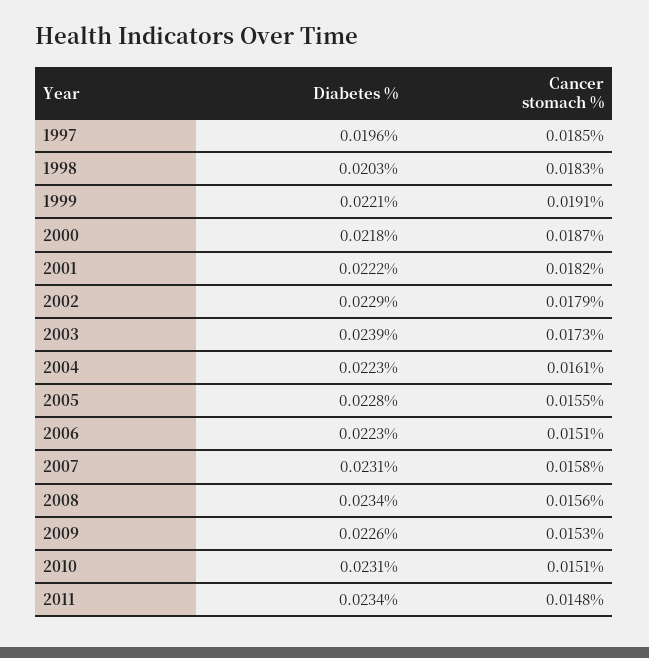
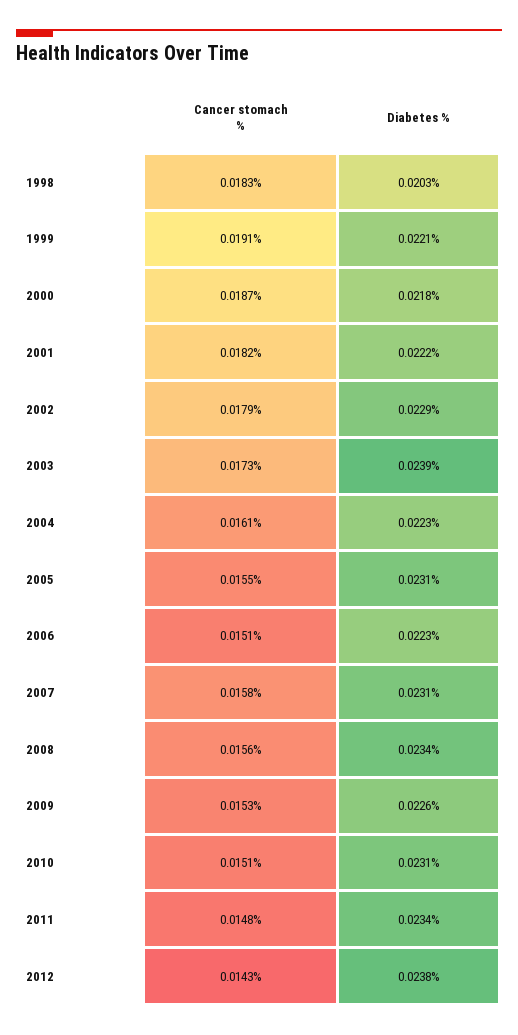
Diabetes %, 1997: 0.0196 -> none
Cancer stomach %, 1997: 0.0185 -> none
Diabetes %, 2005: 0.0228 -> 0.0231
Cancer stomach %, 2012: none -> 0.0143
Diabetes %, 2012: none -> 0.0238

